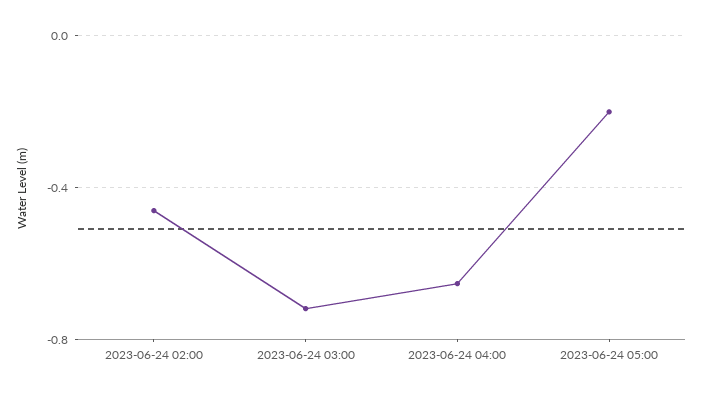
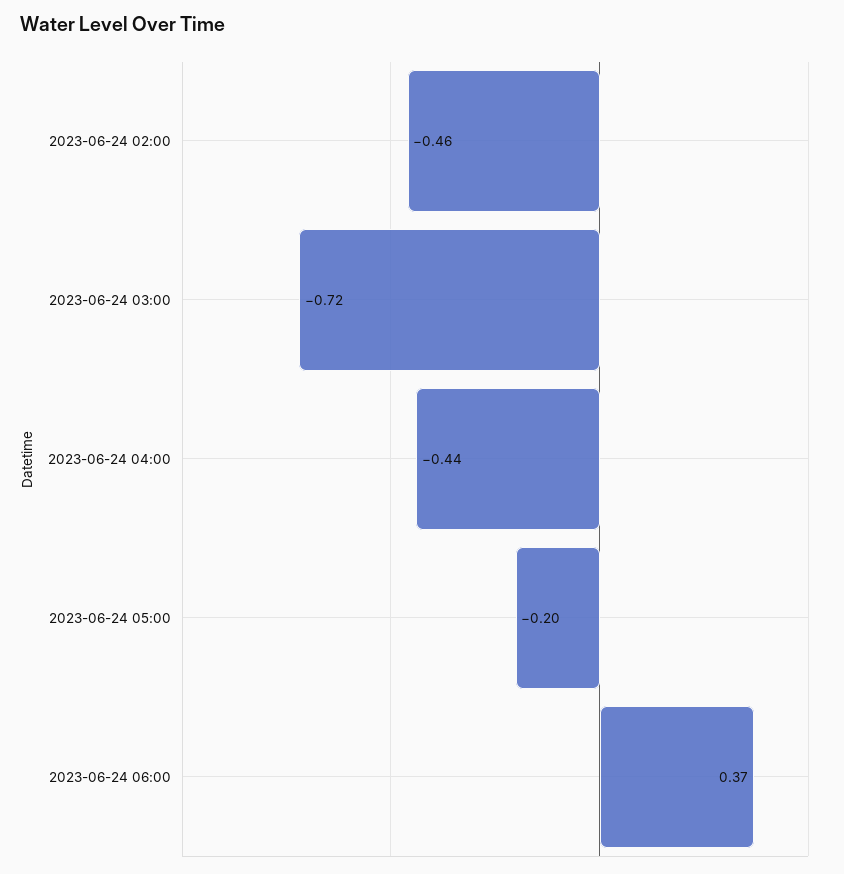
2023-06-24 04:00: -0.65 -> -0.44
2023-06-24 06:00: none -> 0.37

